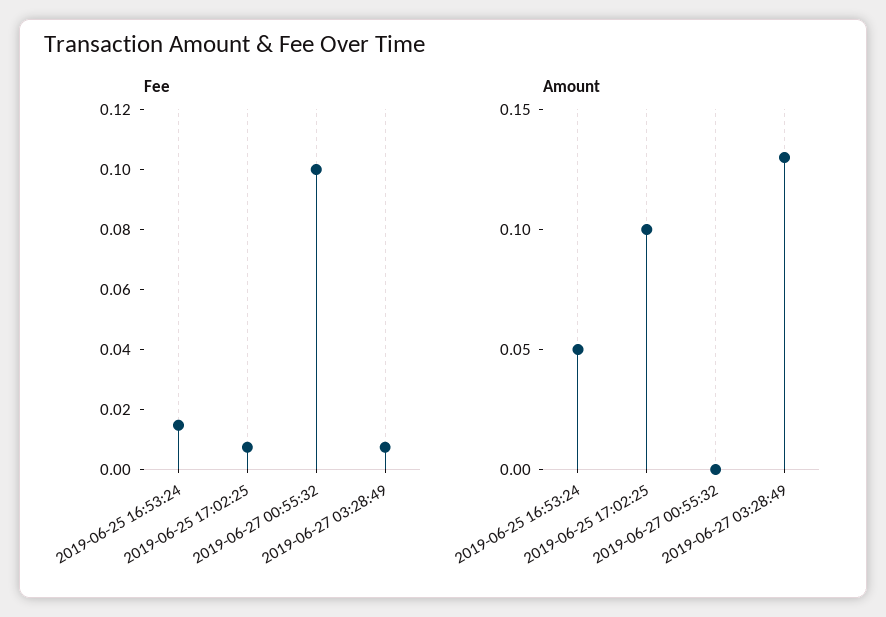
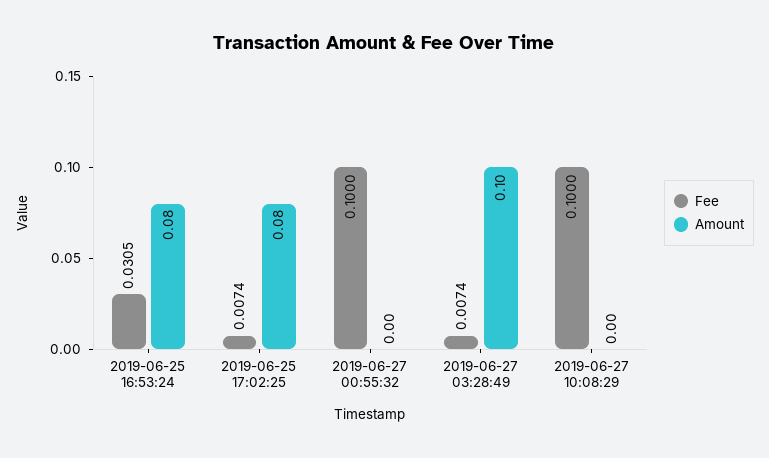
Fee, 2019-06-25 16:53:24: 0.015 -> 0.0305
Amount, 2019-06-25 16:53:24: 0.05 -> 0.08
Amount, 2019-06-25 17:02:25: 0.1 -> 0.08
Amount, 2019-06-27 03:28:49: 0.13 -> 0.1
Fee, 2019-06-27 10:08:29: none -> 0.1
Amount, 2019-06-27 10:08:29: none -> 0

